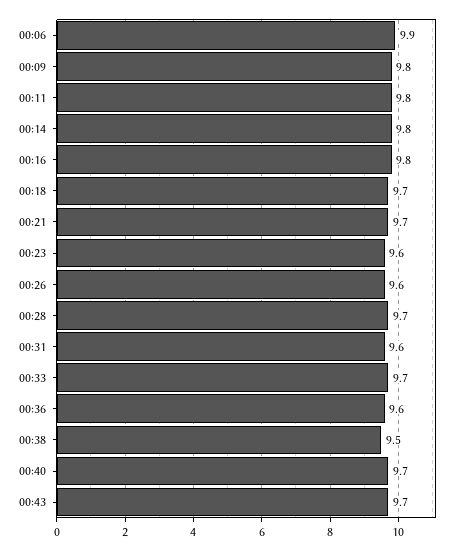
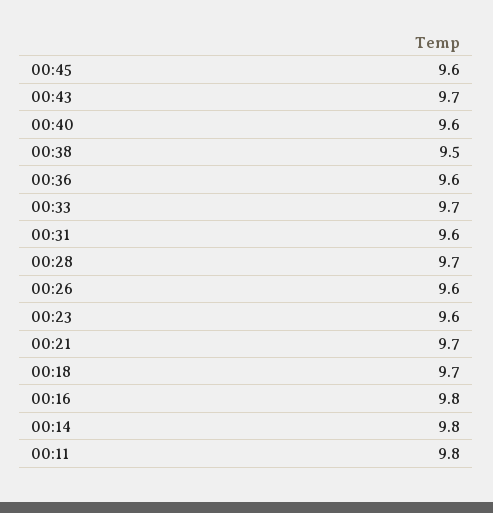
00:06: 9.9 -> none
00:09: 9.8 -> none
00:40: 9.7 -> 9.6
00:45: none -> 9.6

